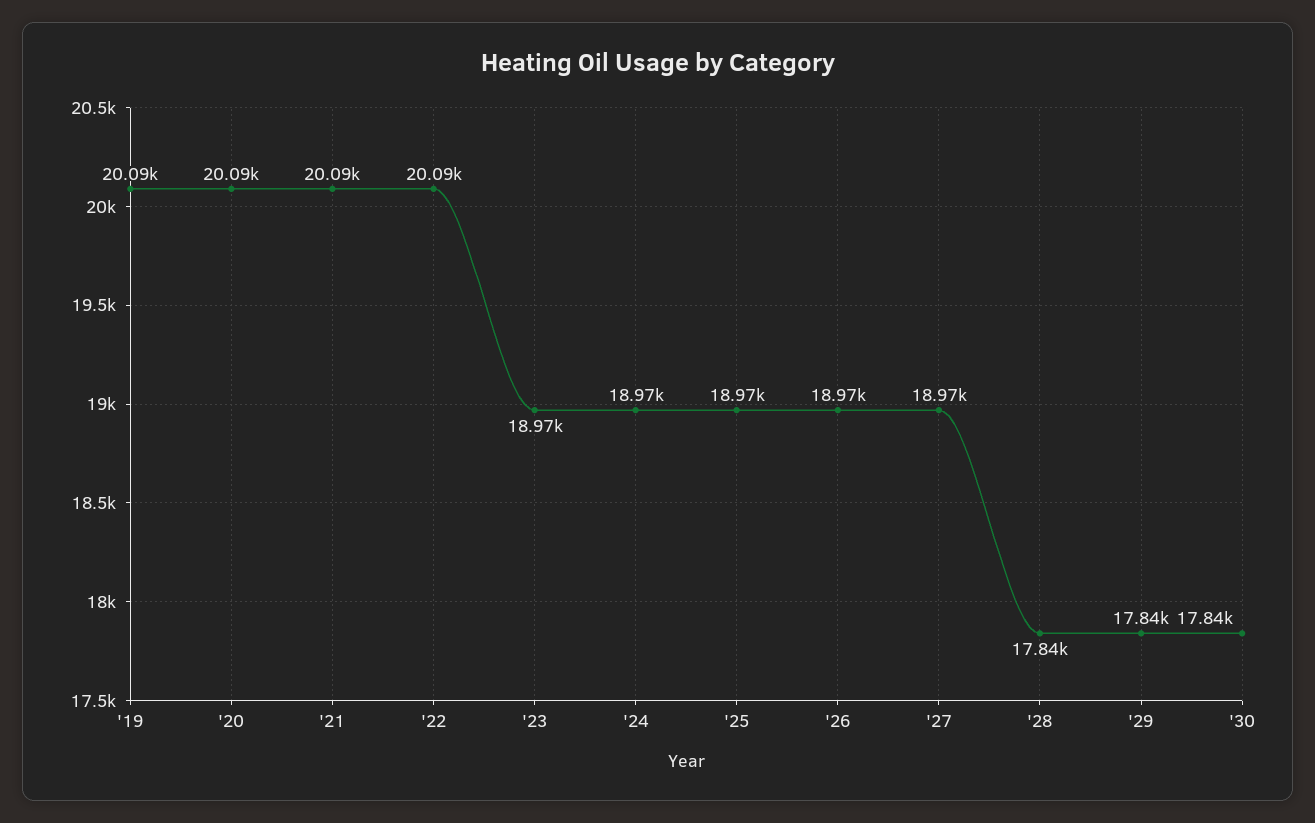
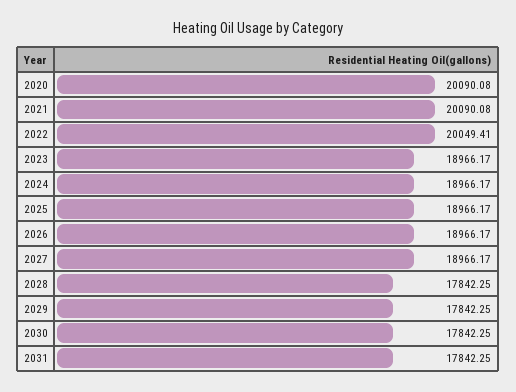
'19: 20090 -> none
'22: 20090 -> 20049.41
2031: none -> 17842.25

